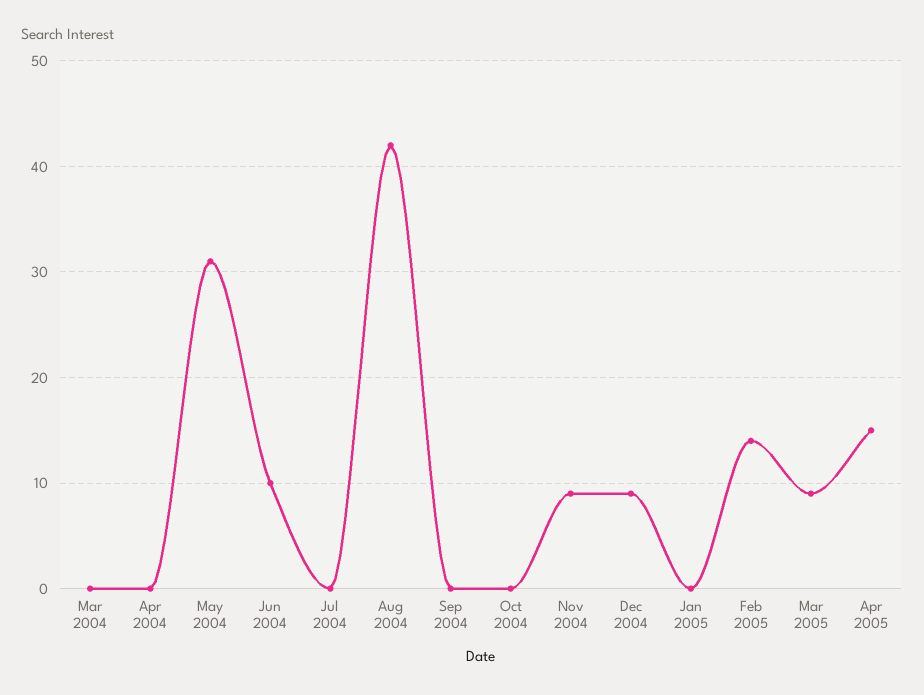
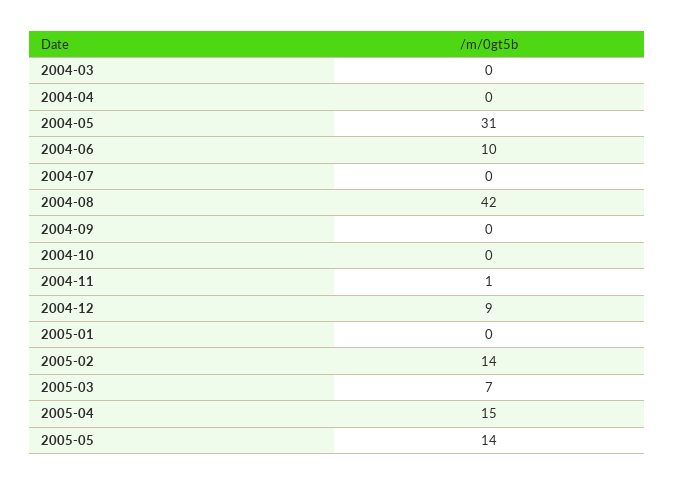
Nov 2004: 9 -> 1
Mar 2005: 9 -> 7
2005-05: none -> 14

